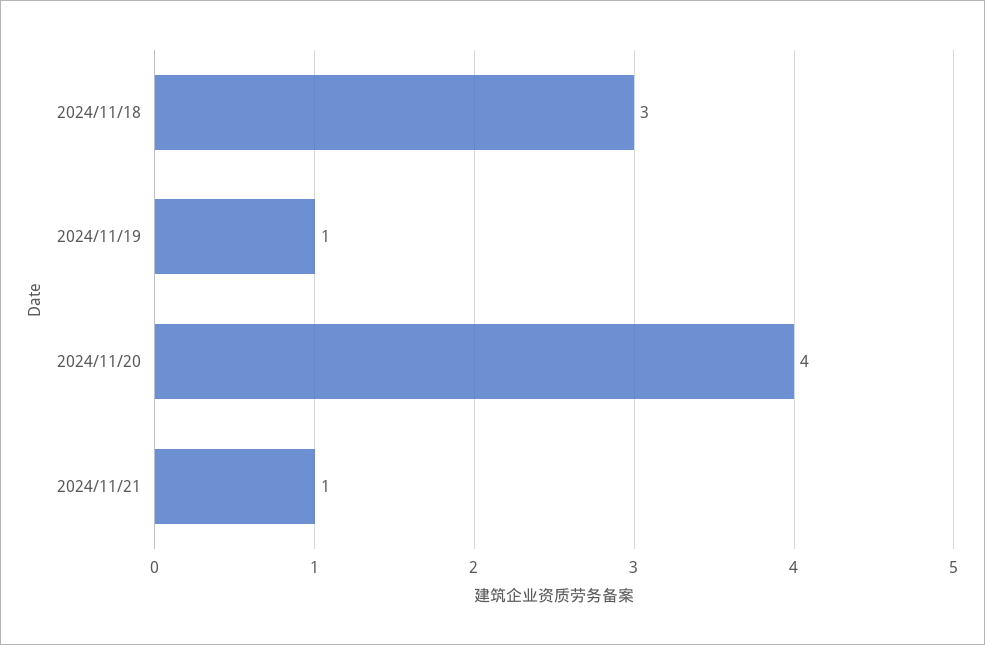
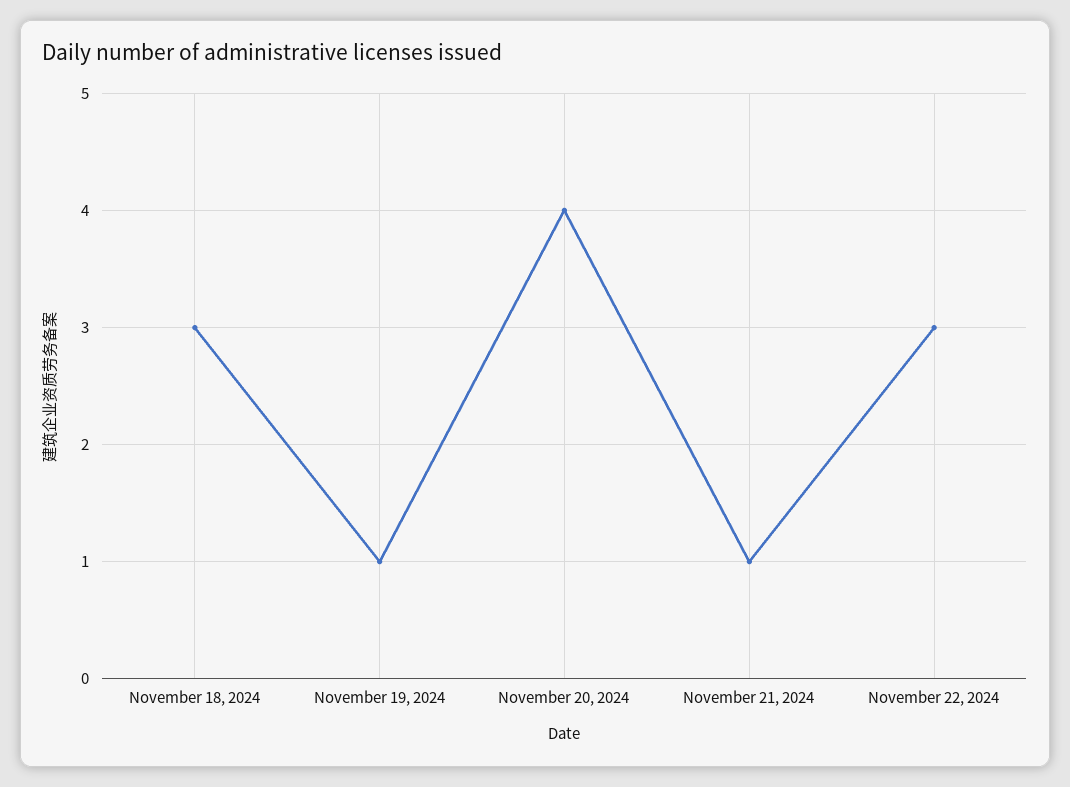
November 22, 2024: none -> 3

